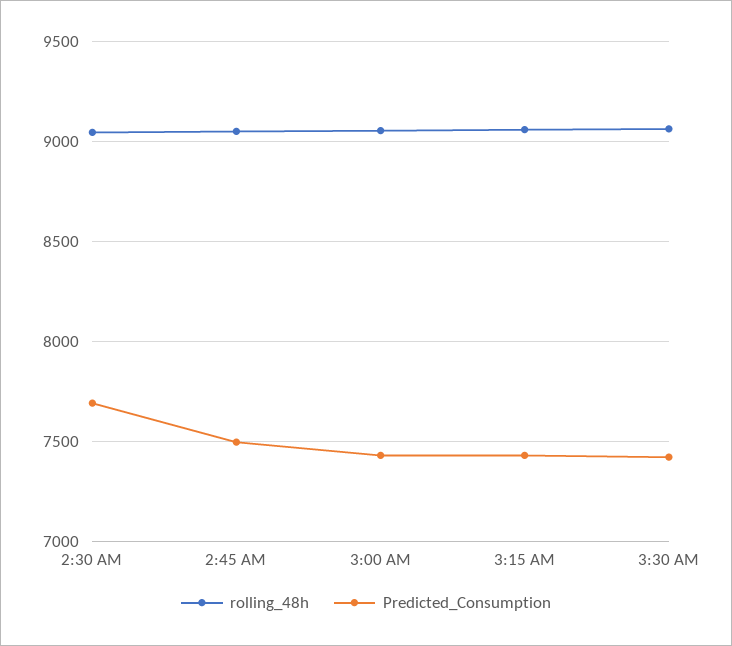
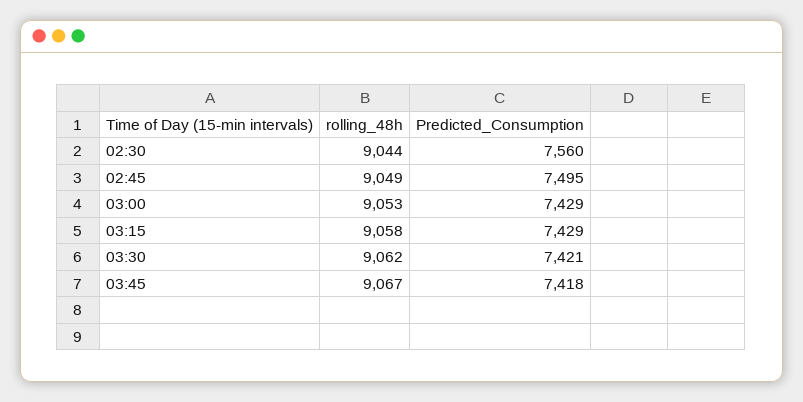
Predicted_Consumption, 2:30 AM: 7700 -> 7560
rolling_48h, 03:45: none -> 9067
Predicted_Consumption, 03:45: none -> 7418

